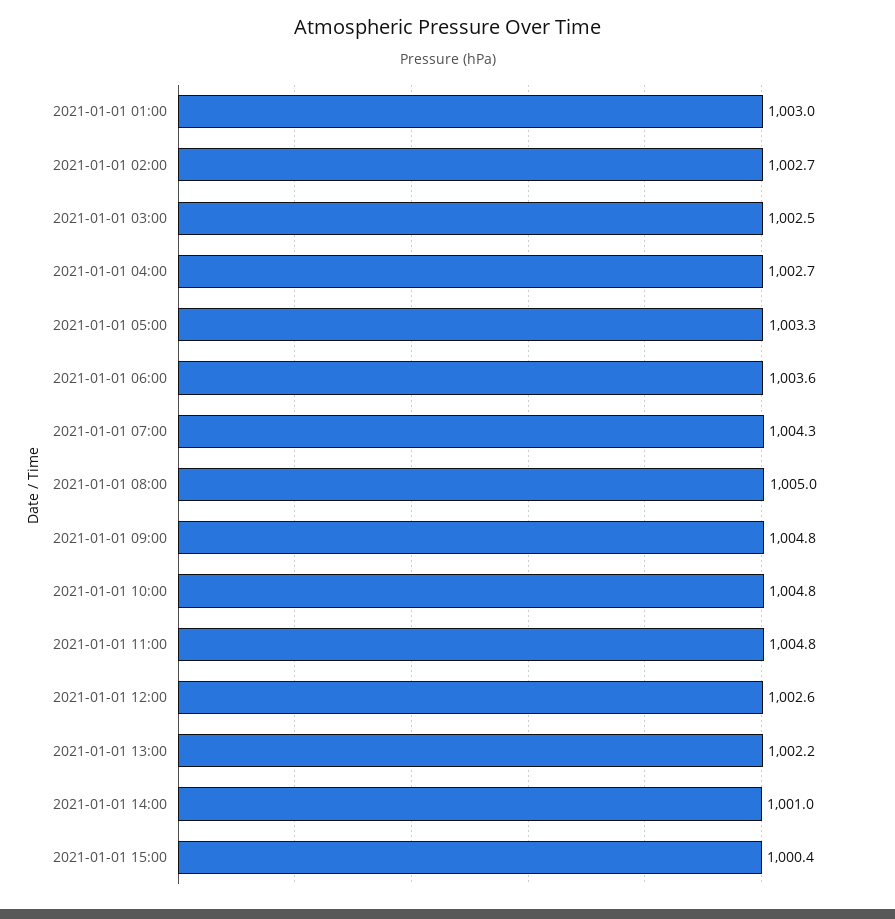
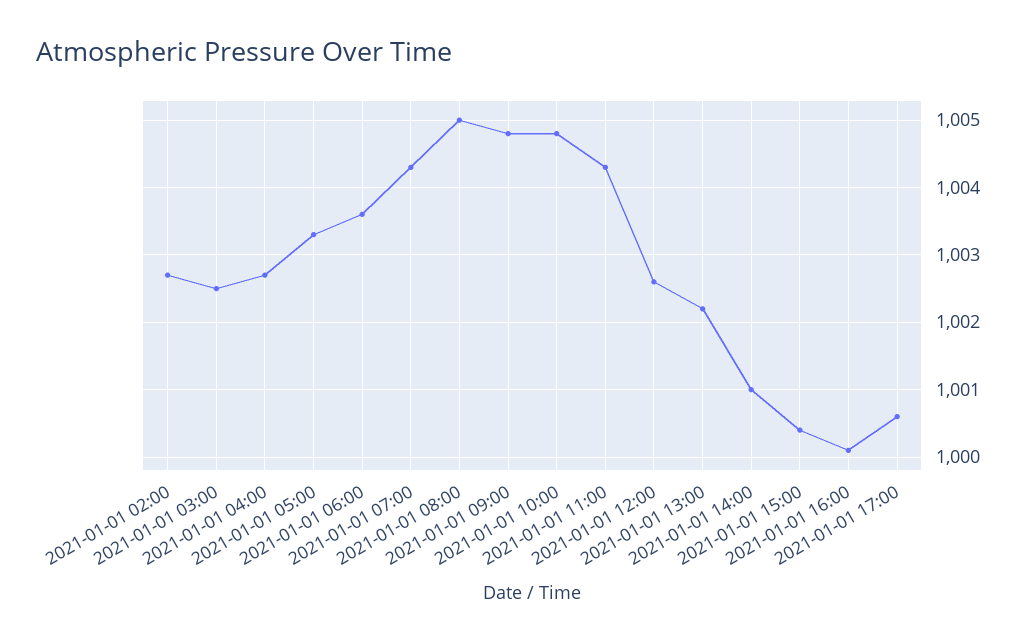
2021-01-01 01:00: 1003 -> none
2021-01-01 11:00: 1004.8 -> 1004.3
2021-01-01 16:00: none -> 1000.1
2021-01-01 17:00: none -> 1000.6

